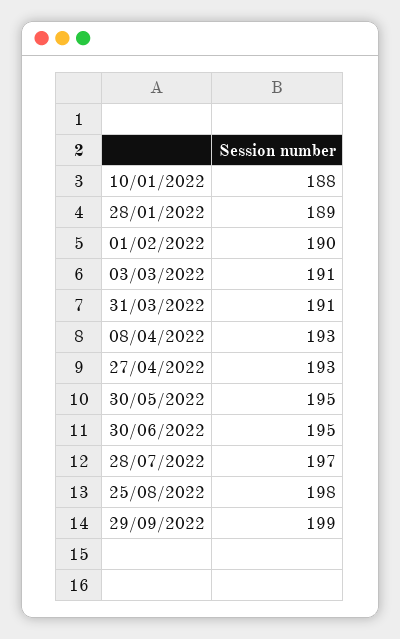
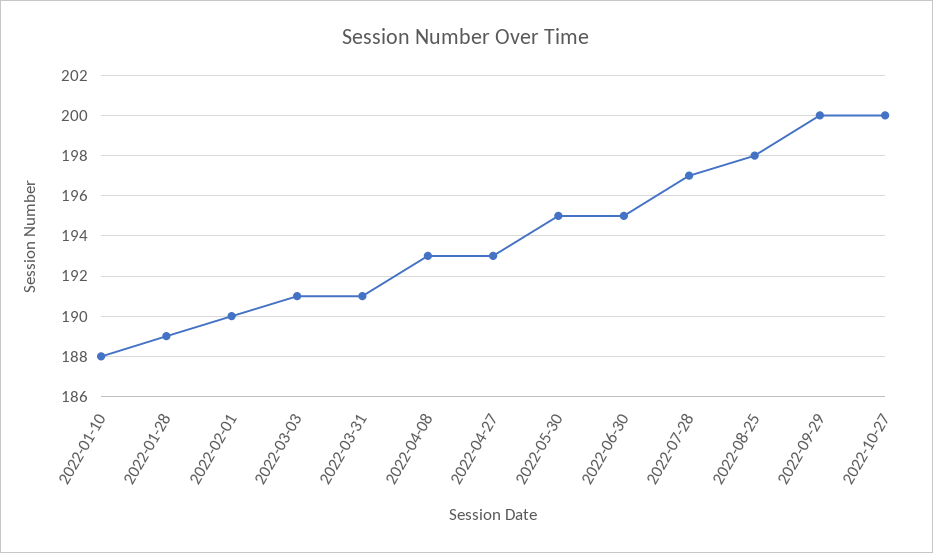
29/09/2022: 199 -> 200
2022-10-27: none -> 200

